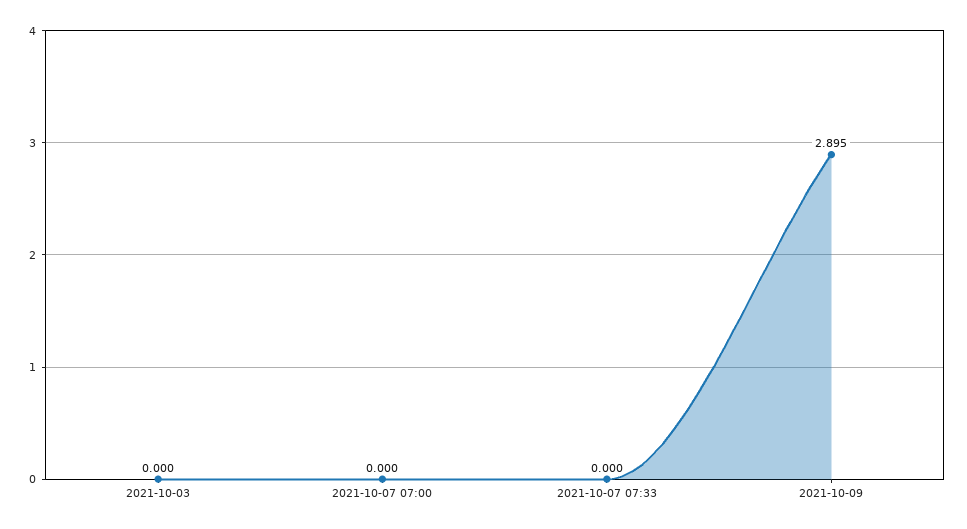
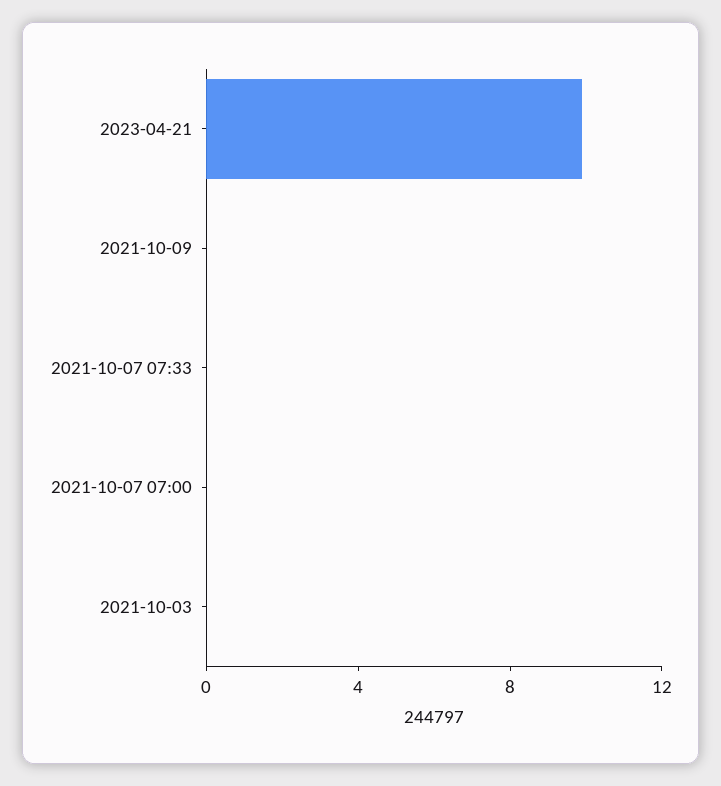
2021-10-09: 2.895 -> 0
2023-04-21: none -> 10

